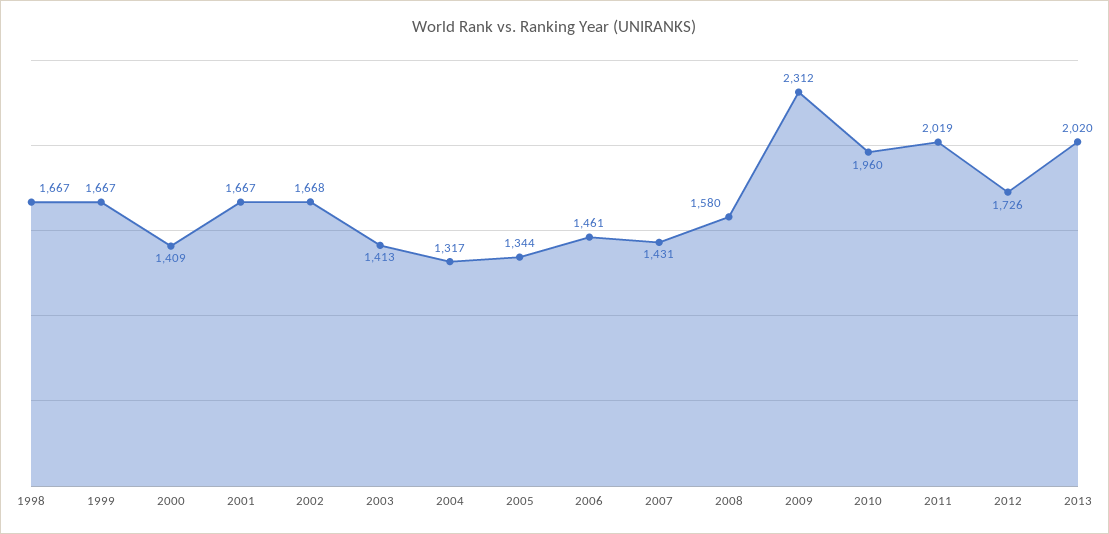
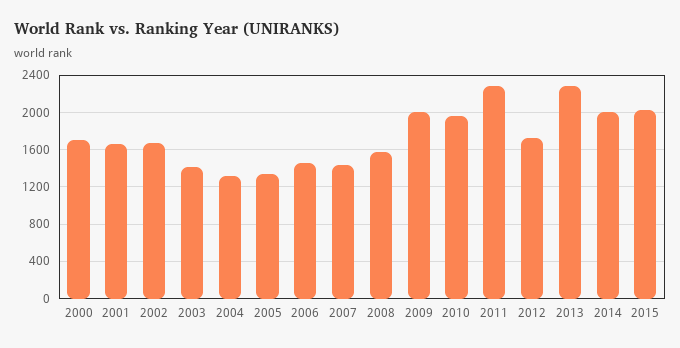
1998: 1667 -> none
1999: 1667 -> none
2000: 1409 -> 1700
2009: 2312 -> 2000
2011: 2019 -> 2300
2013: 2020 -> 2300
2014: none -> 2000
2015: none -> 2000

